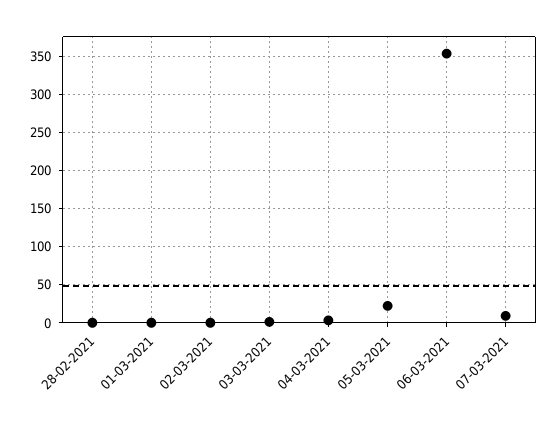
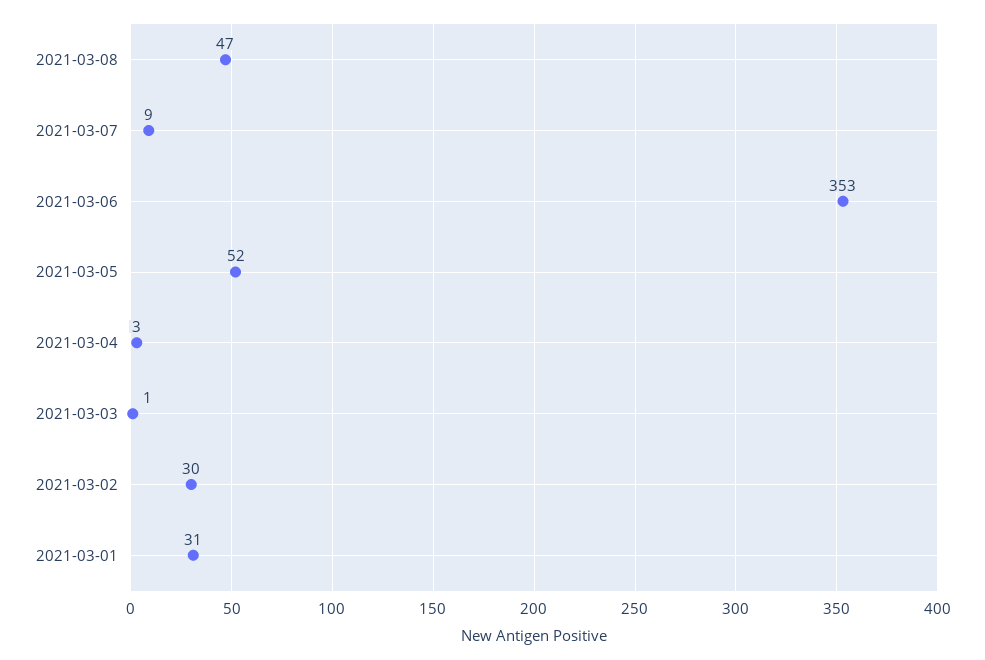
28-02-2021: 0 -> none
01-03-2021: 0 -> 31
02-03-2021: 0 -> 30
05-03-2021: 20 -> 52
2021-03-08: none -> 47

